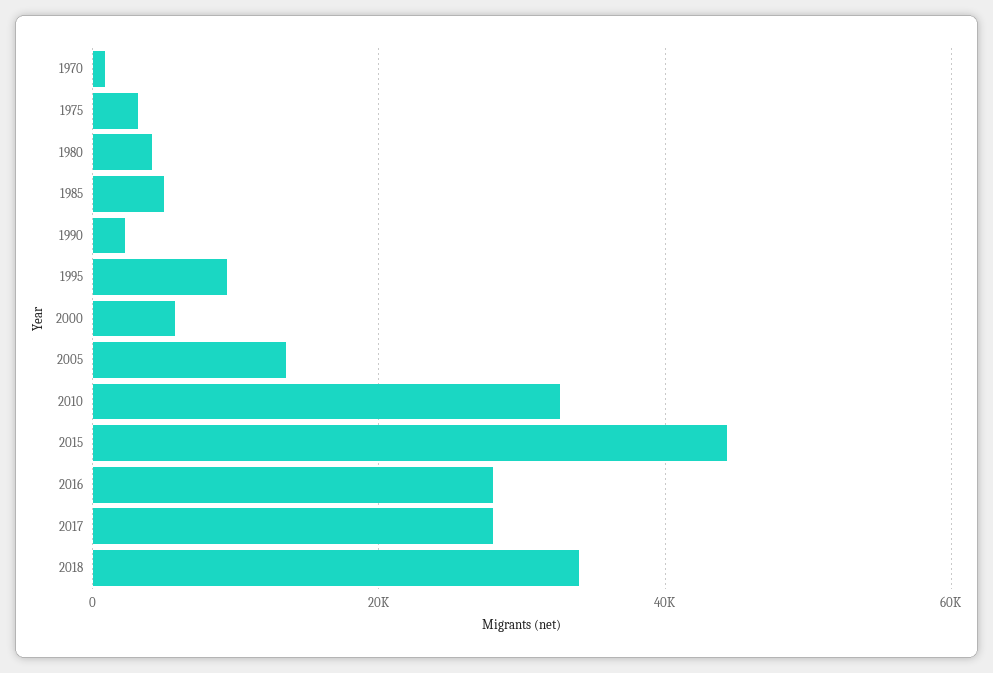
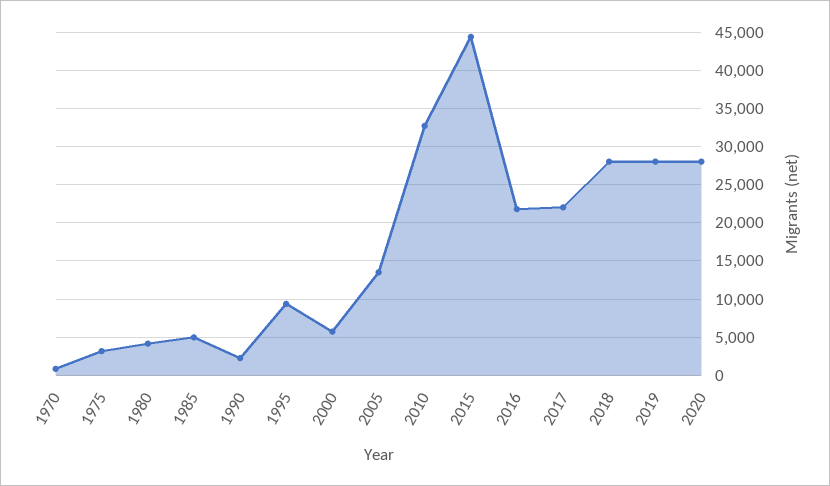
2016: 28000 -> 22000
2017: 28000 -> 22000
2018: 34000 -> 28000
2019: none -> 28000
2020: none -> 28000

